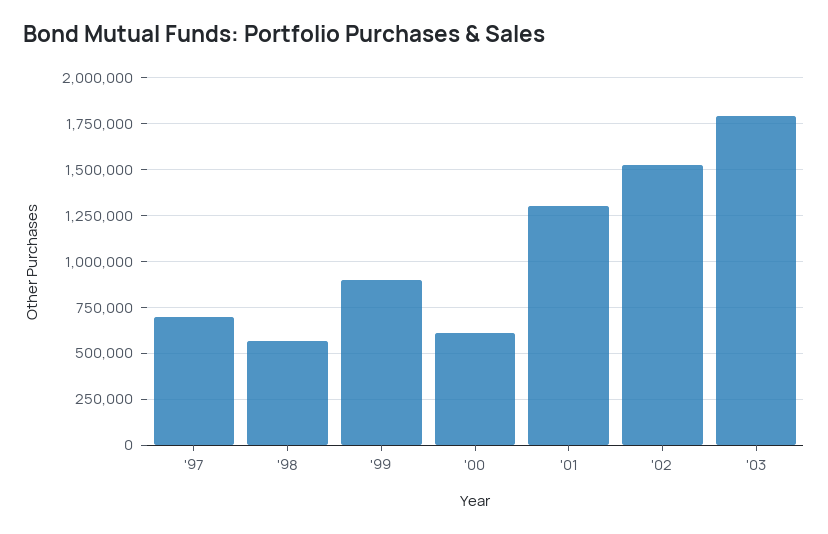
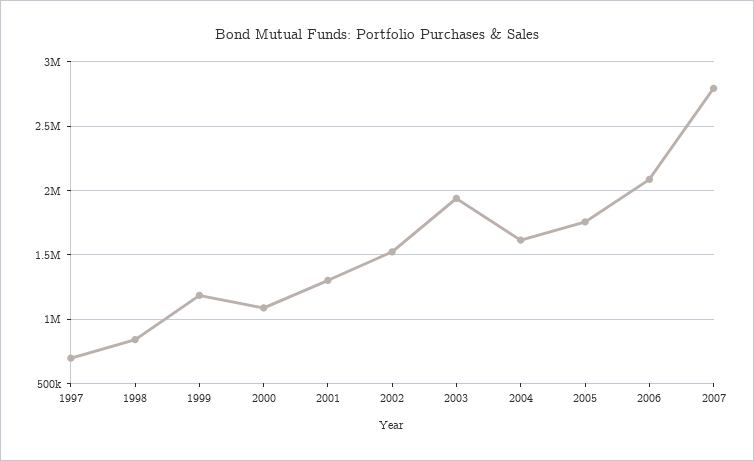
'98: 550000 -> 850000
'99: 900000 -> 1200000
'00: 600000 -> 1100000
'03: 1800000 -> 1950000
2004: none -> 1600000
2005: none -> 1750000
2006: none -> 2100000
2007: none -> 2800000

